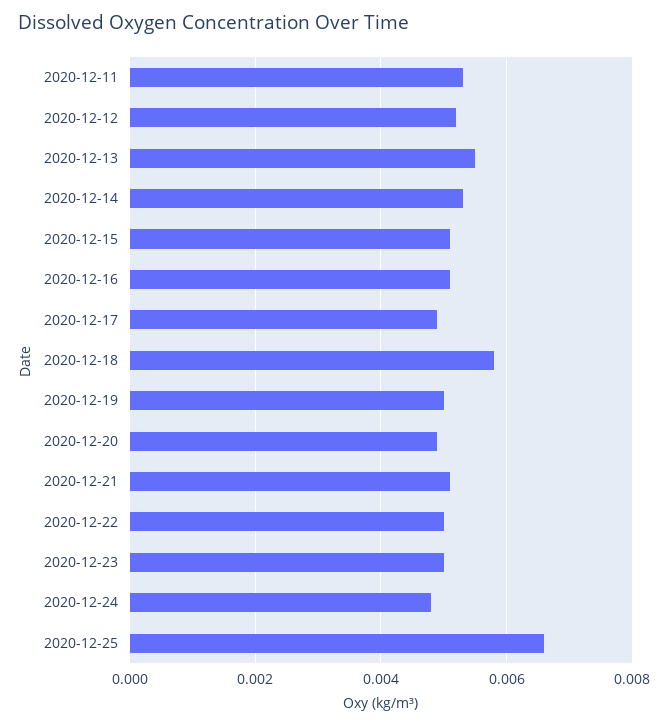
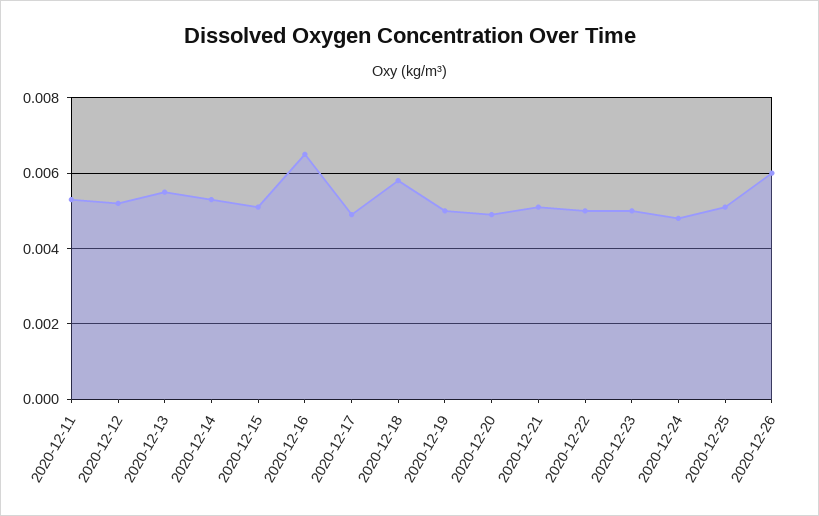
2020-12-16: 0.005 -> 0.0065
2020-12-25: 0.0065 -> 0.005
2020-12-26: none -> 0.006

